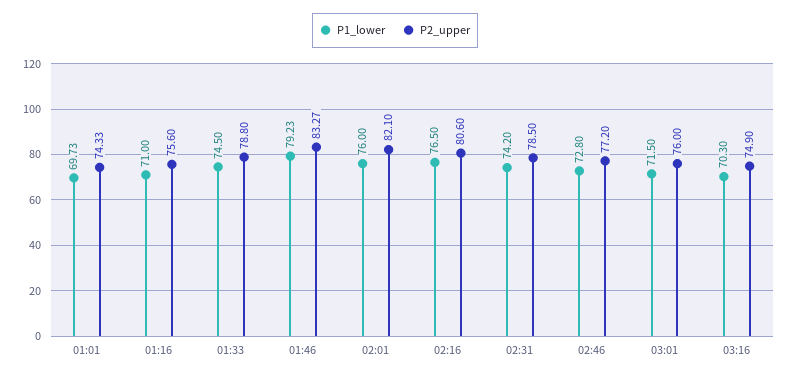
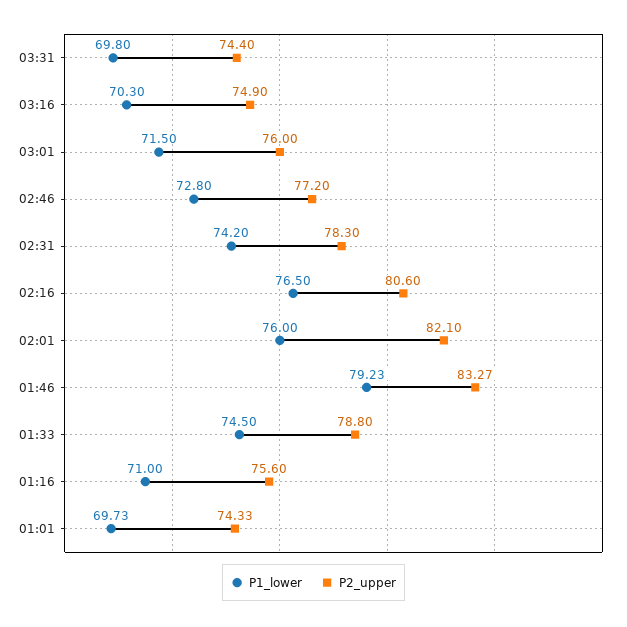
P2_upper, 02:31: 78.5 -> 78.3
P1_lower, 03:31: none -> 69.8
P2_upper, 03:31: none -> 74.4

